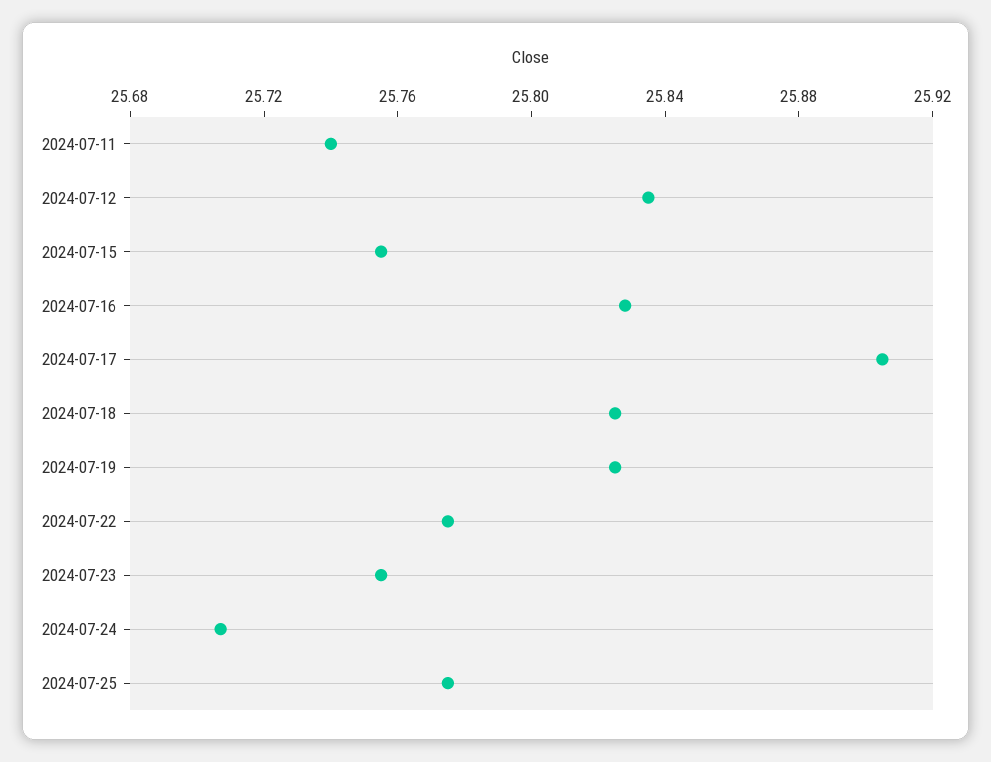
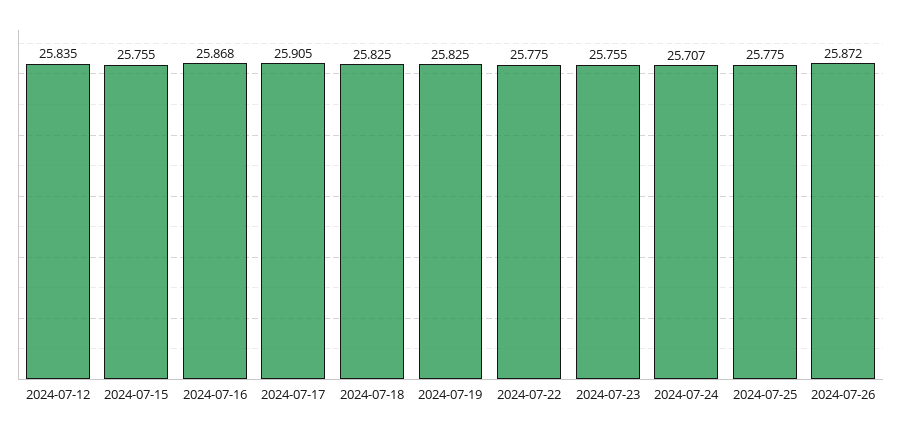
2024-07-11: 25.74 -> none
2024-07-16: 25.83 -> 25.868
2024-07-26: none -> 25.872

